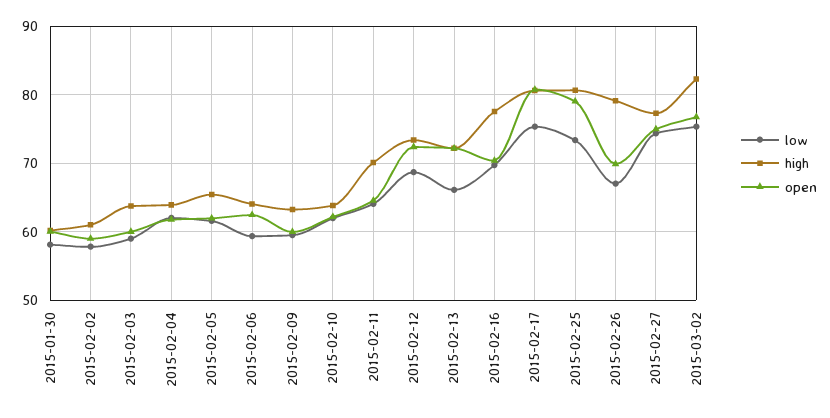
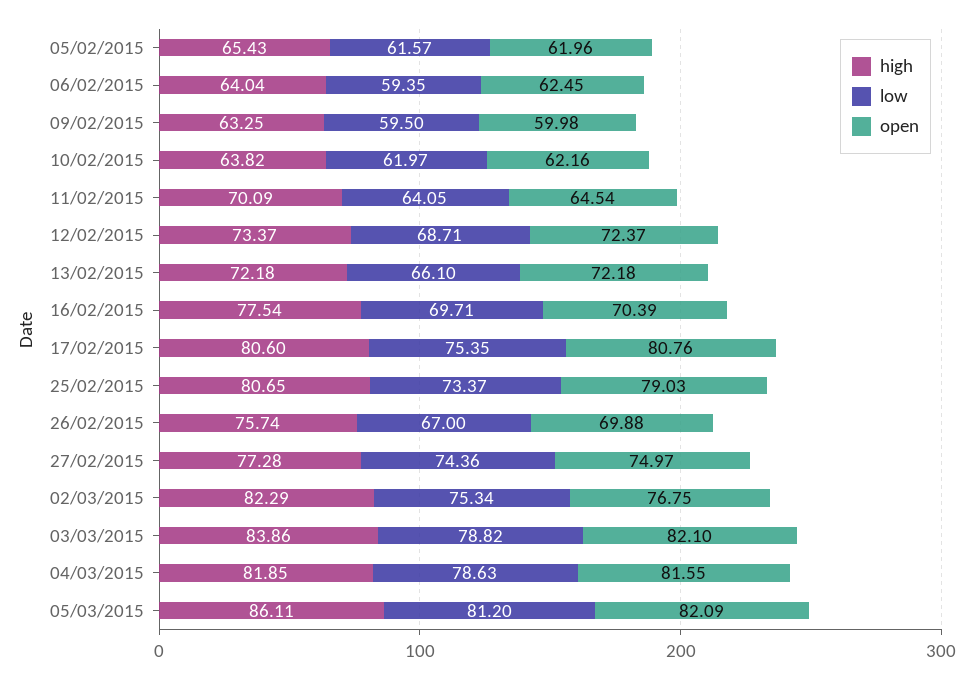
low, 2015-01-30: 58 -> none
high, 2015-01-30: 60 -> none
open, 2015-01-30: 60 -> none
low, 2015-02-02: 58 -> none
high, 2015-02-02: 61 -> none
open, 2015-02-02: 59 -> none
low, 2015-02-03: 59 -> none
high, 2015-02-03: 64 -> none
open, 2015-02-03: 60 -> none
low, 2015-02-04: 62 -> none
high, 2015-02-04: 64 -> none
open, 2015-02-04: 62 -> none
high, 2015-02-26: 79 -> 75.74
high, 03/03/2015: none -> 83.86
low, 03/03/2015: none -> 78.82
open, 03/03/2015: none -> 82.1
high, 04/03/2015: none -> 81.85
low, 04/03/2015: none -> 78.63
open, 04/03/2015: none -> 81.55
high, 05/03/2015: none -> 86.11
low, 05/03/2015: none -> 81.2
open, 05/03/2015: none -> 82.09

